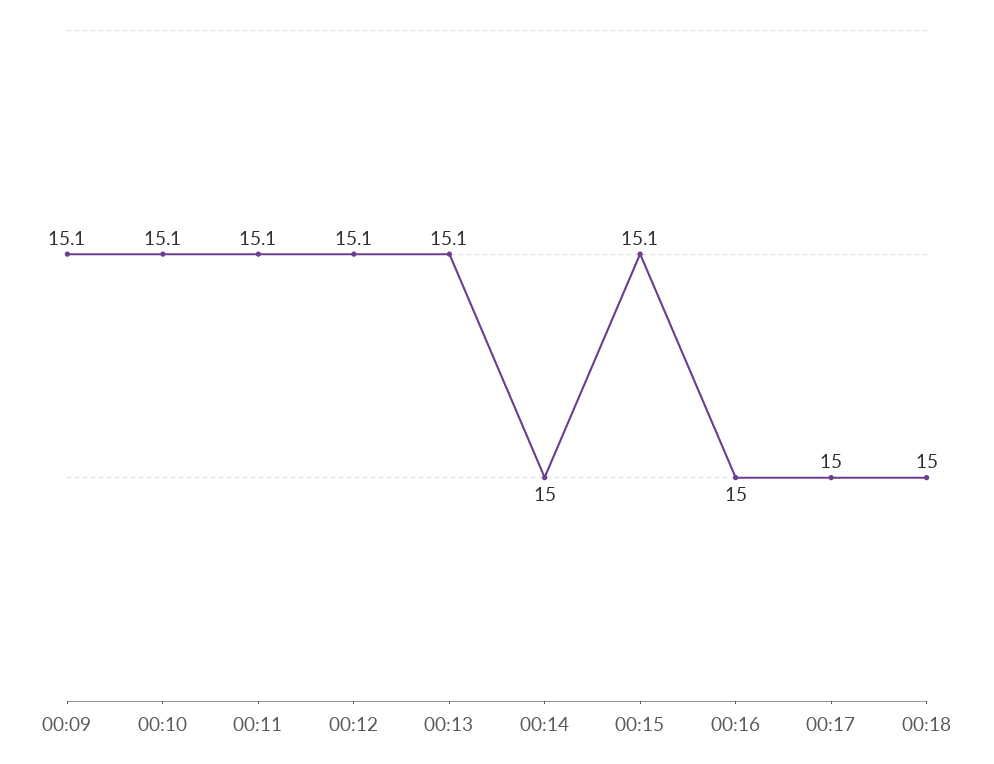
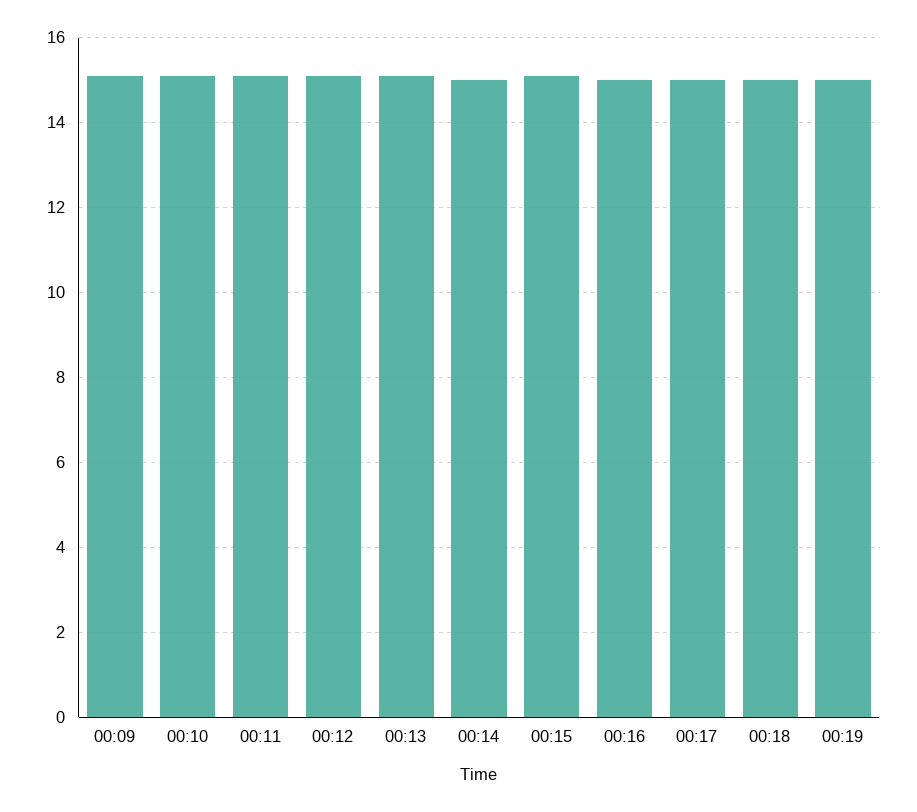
00:19: none -> 15

